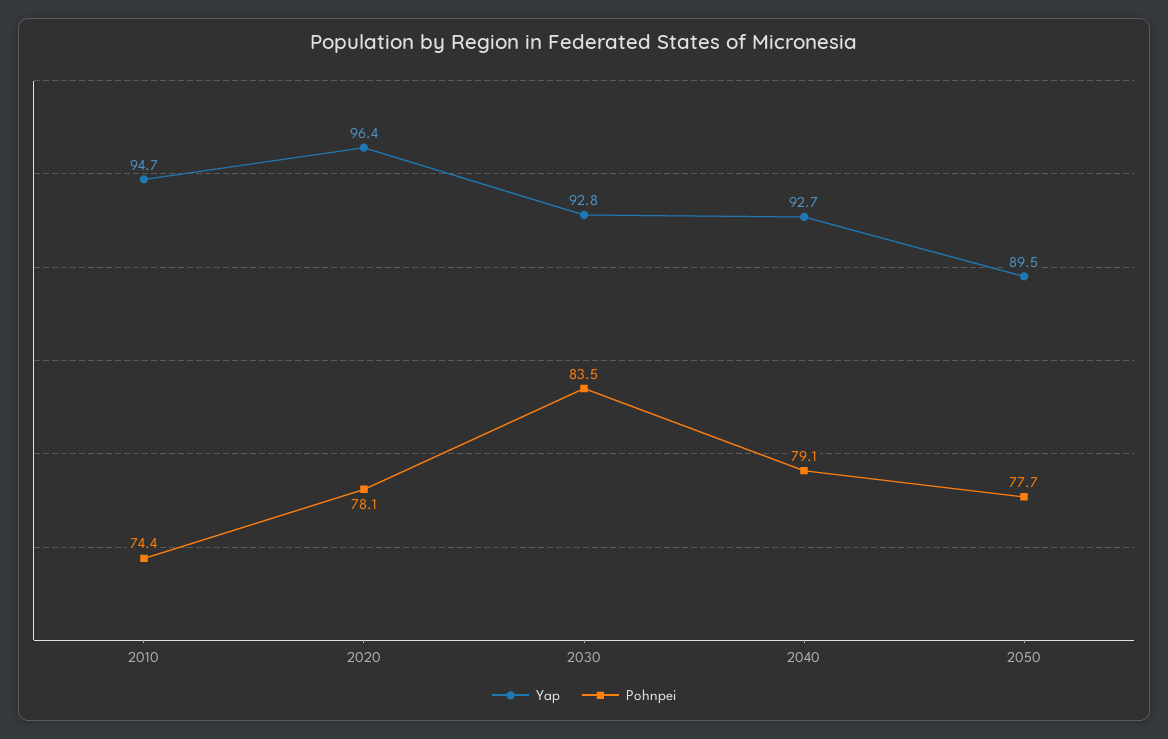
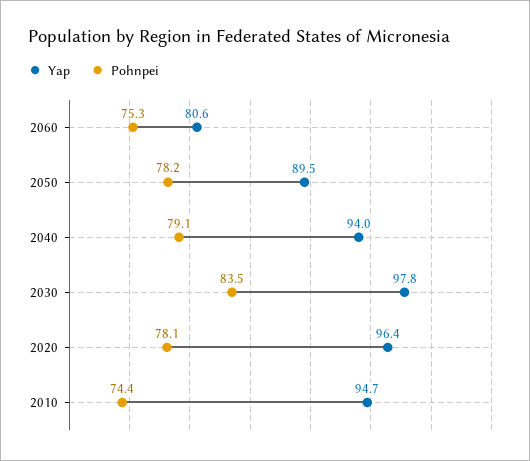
Yap, 2030: 92.8 -> 97.8
Yap, 2040: 92.7 -> 94
Pohnpei, 2050: 77.7 -> 78.2
Yap, 2060: none -> 80.6
Pohnpei, 2060: none -> 75.3

